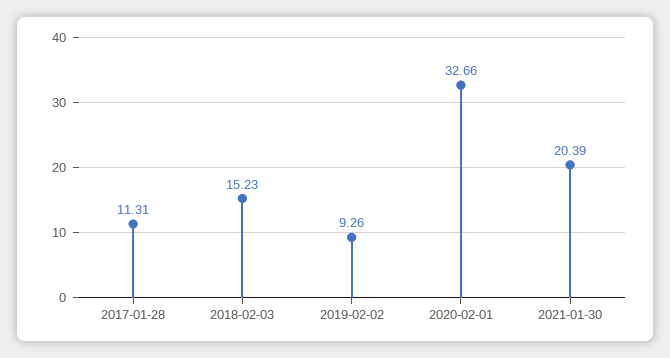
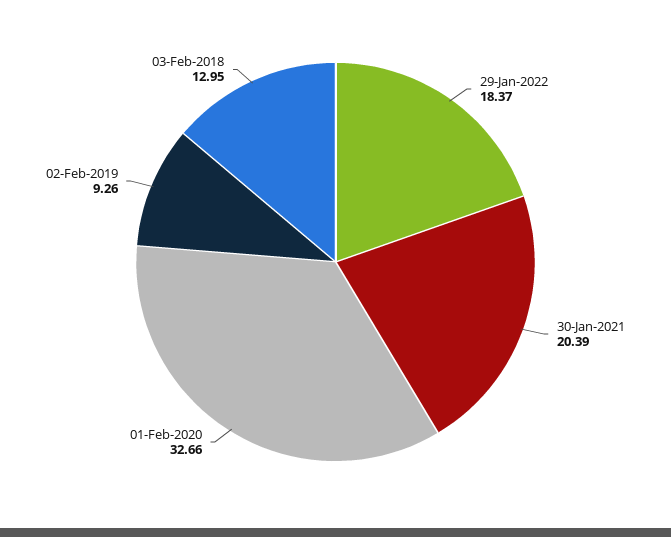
2017-01-28: 11.31 -> none
2018-02-03: 15.23 -> 12.95
29-Jan-2022: none -> 18.37

